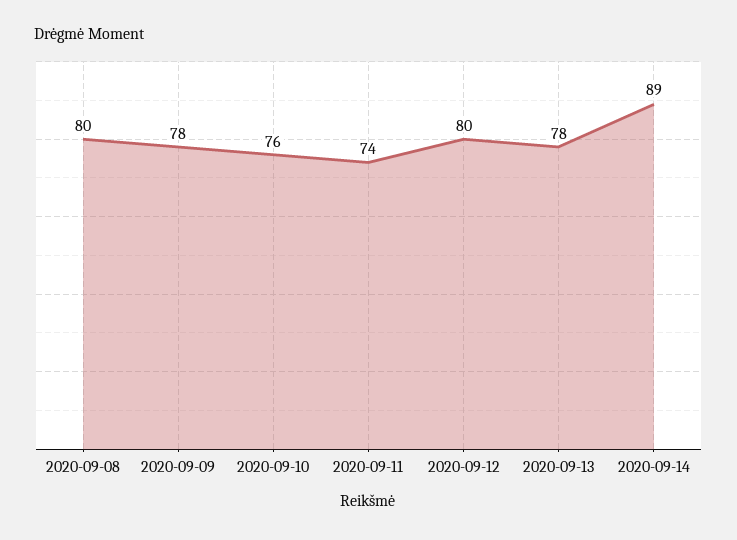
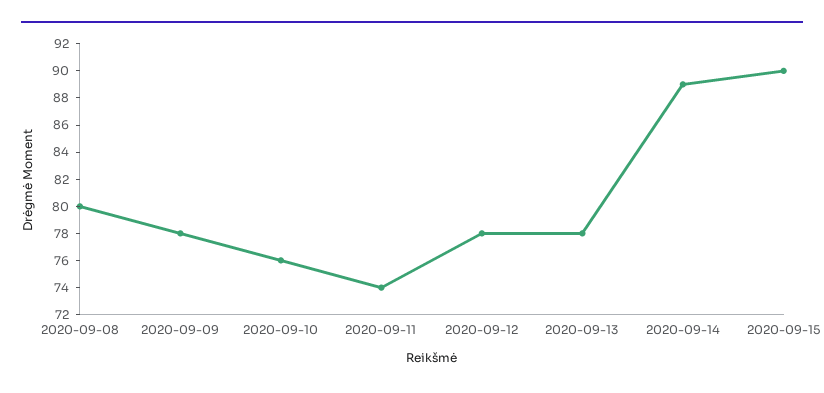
2020-09-12: 80 -> 78
2020-09-15: none -> 90

